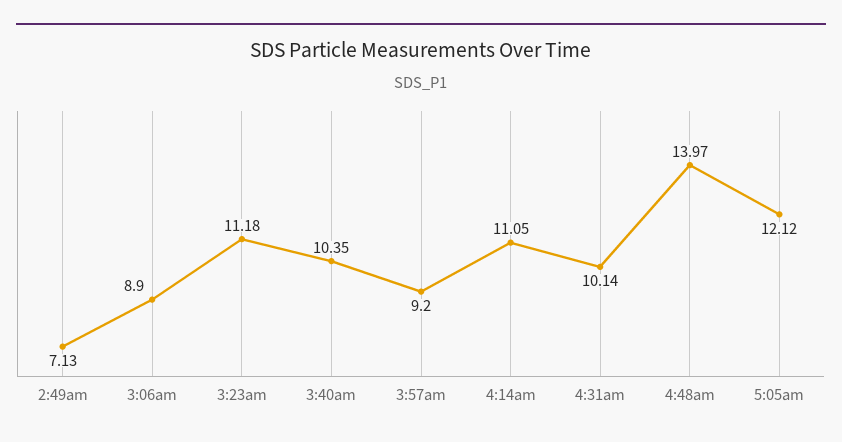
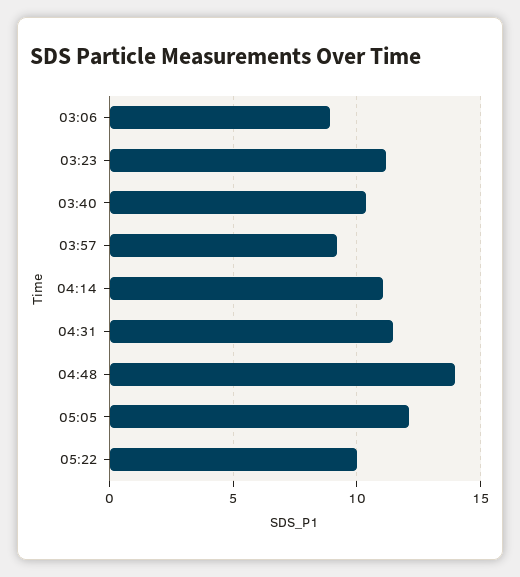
2:49am: 7.13 -> none
4:31am: 10.14 -> 11.5
05:22: none -> 10

